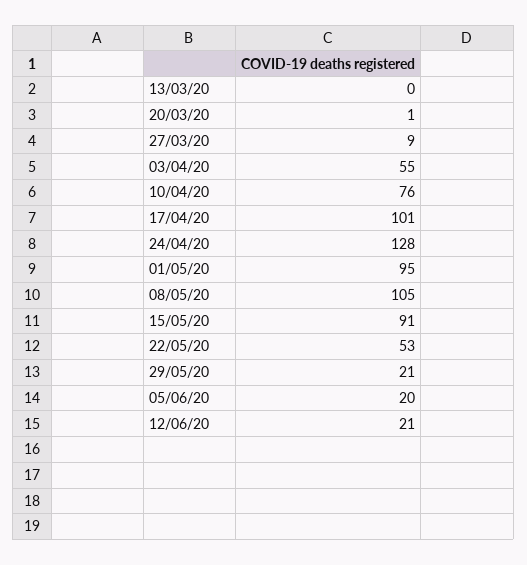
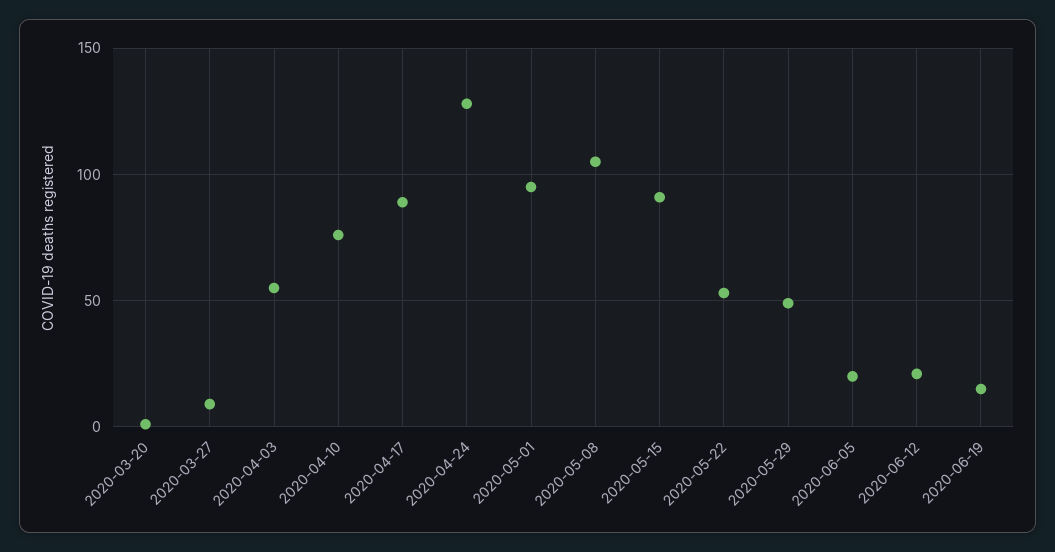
13/03/20: 0 -> none
17/04/20: 101 -> 90
29/05/20: 21 -> 50
2020-06-19: none -> 15

